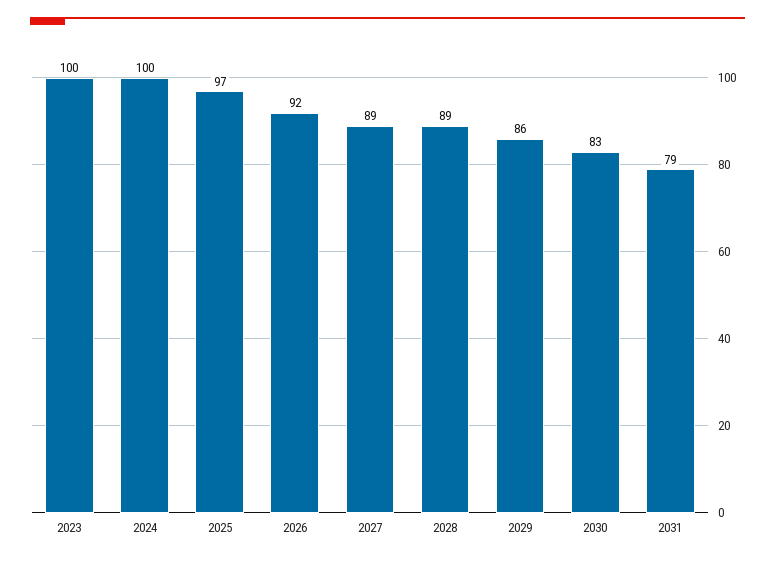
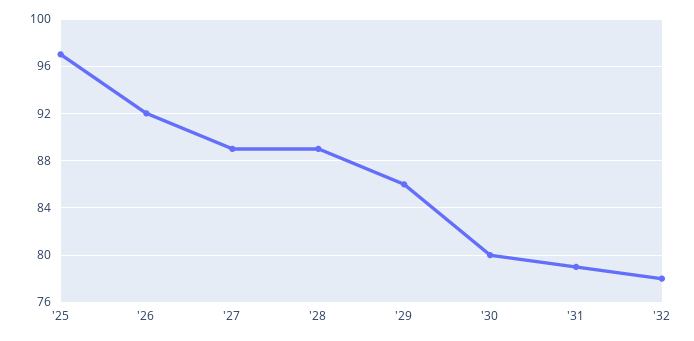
2023: 100 -> none
2024: 100 -> none
2030: 83 -> 80
'32: none -> 78

